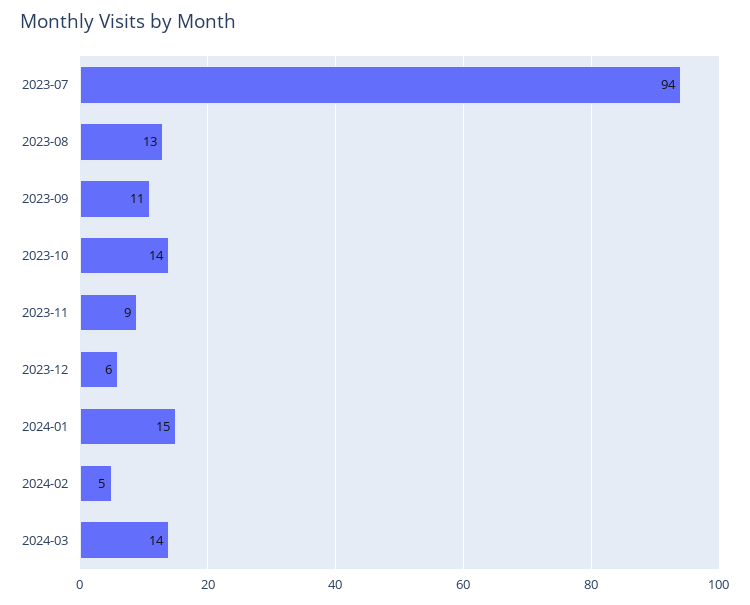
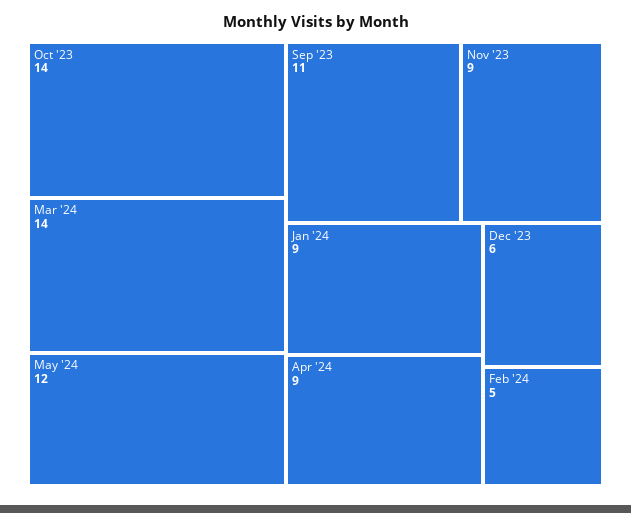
2023-07: 94 -> none
2023-08: 13 -> none
2024-01: 15 -> 9
May '24: none -> 12
Apr '24: none -> 9

